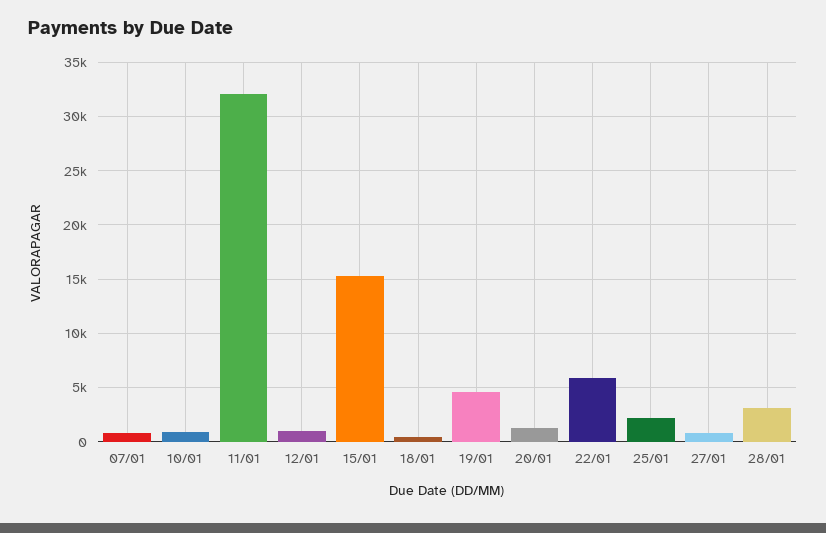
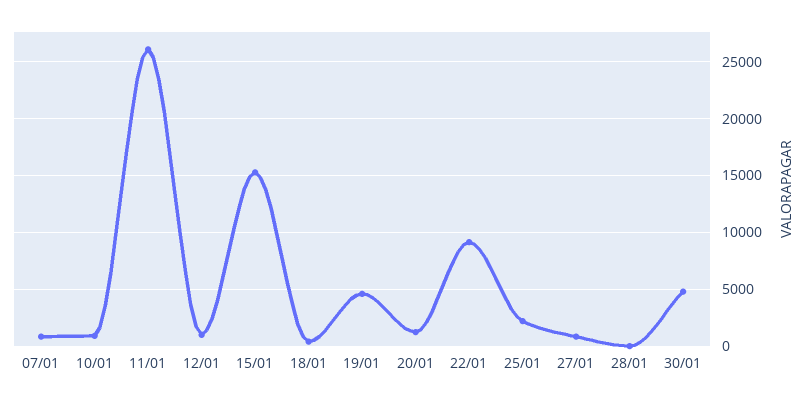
11/01: 32000 -> 26000
22/01: 6000 -> 9000
28/01: 3000 -> 0
30/01: none -> 5000

